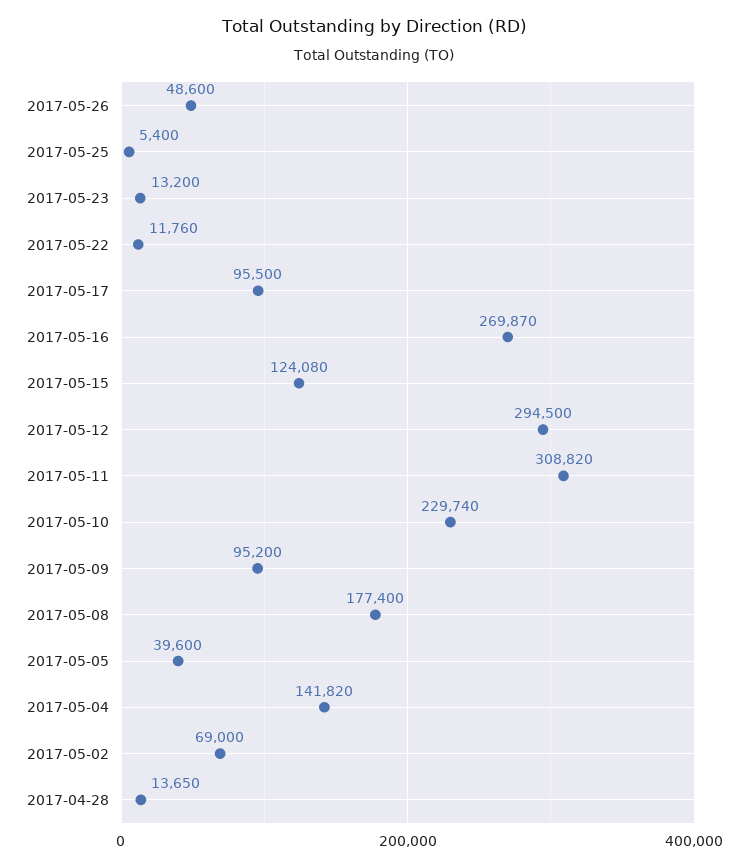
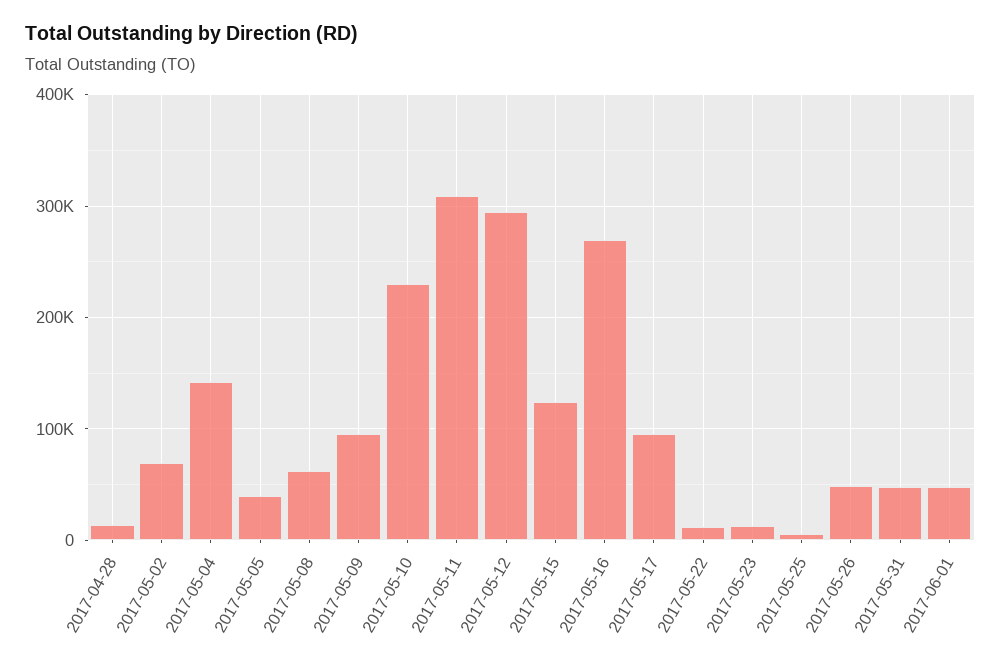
2017-05-08: 177400 -> 60000
2017-05-31: none -> 50000
2017-06-01: none -> 50000

